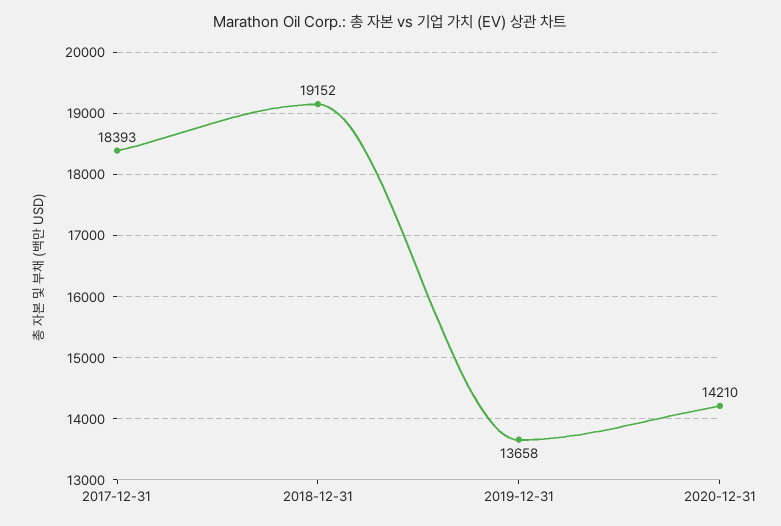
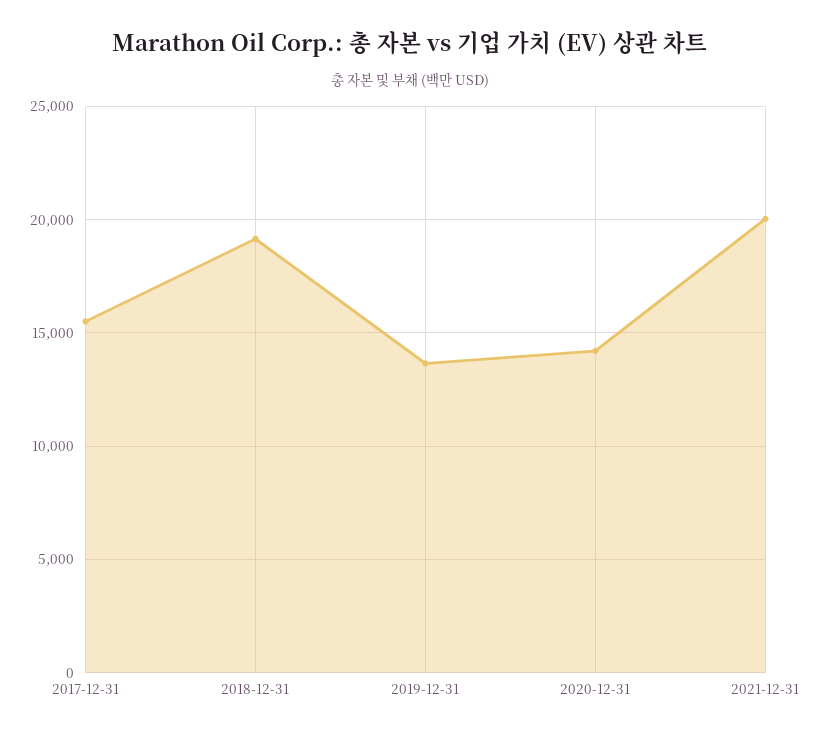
2017-12-31: 18393 -> 15500
2021-12-31: none -> 20000

